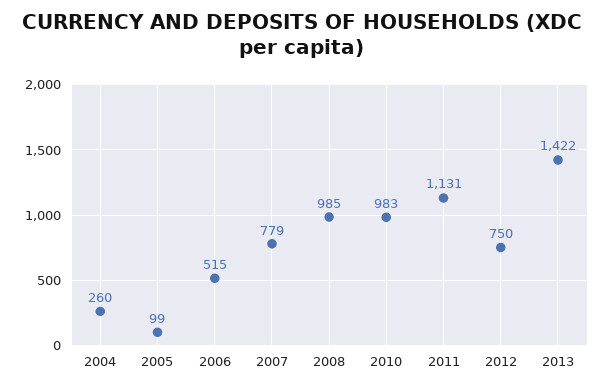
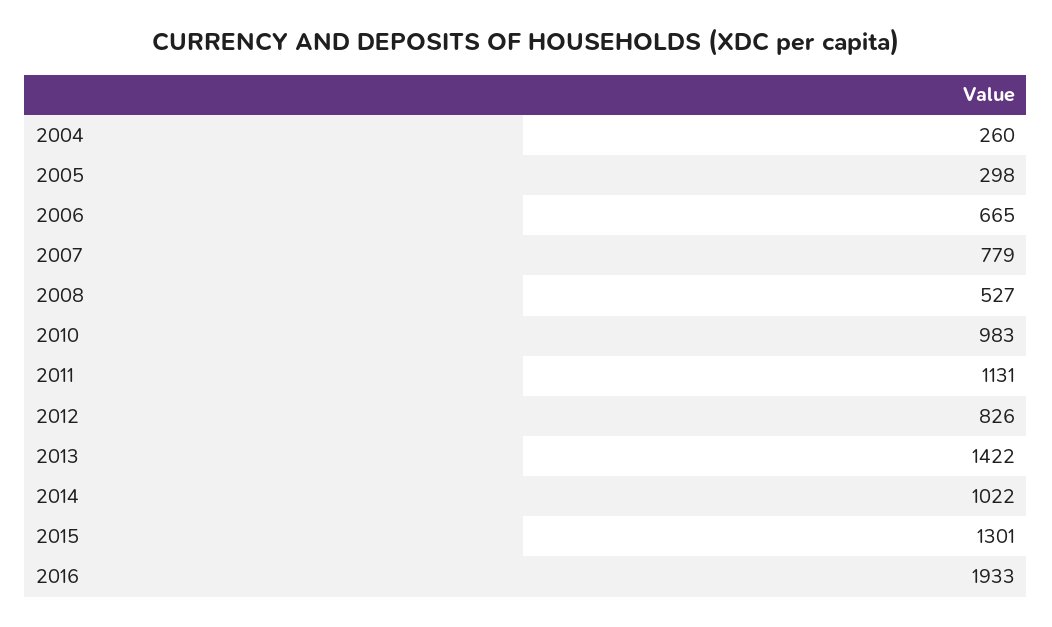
2005: 99 -> 298
2006: 515 -> 665
2008: 985 -> 527
2012: 750 -> 826
2014: none -> 1022
2015: none -> 1301
2016: none -> 1933

